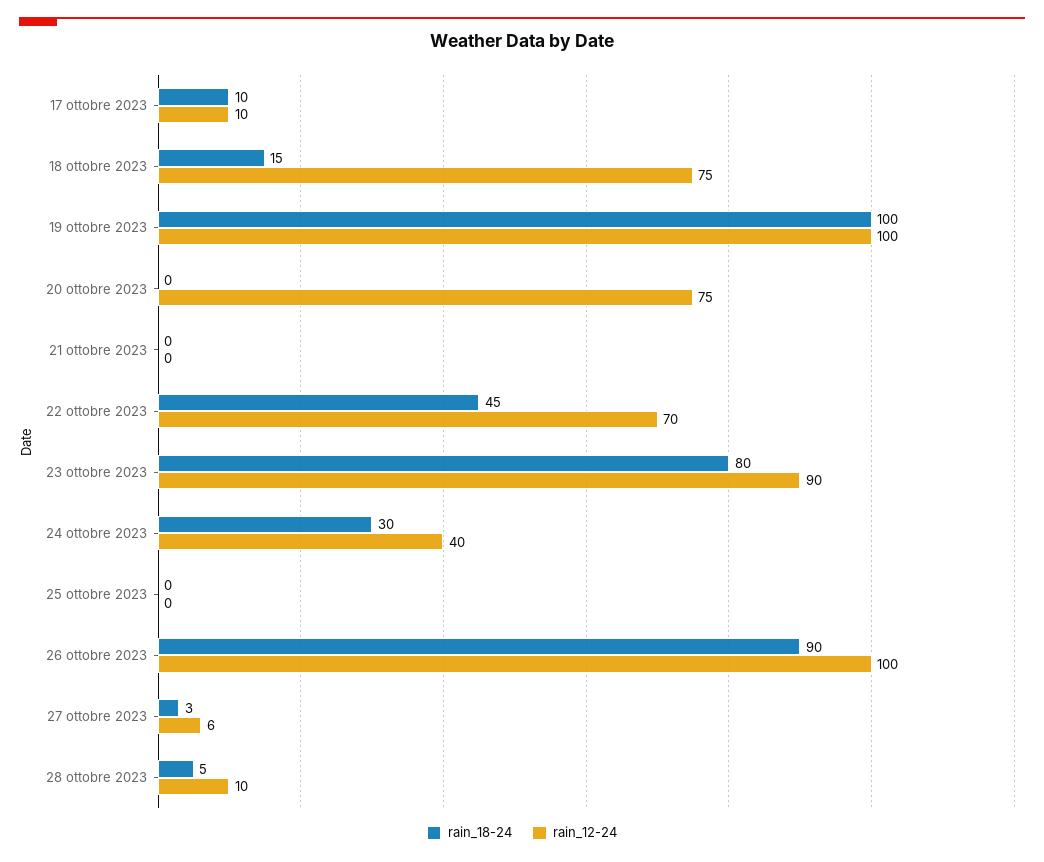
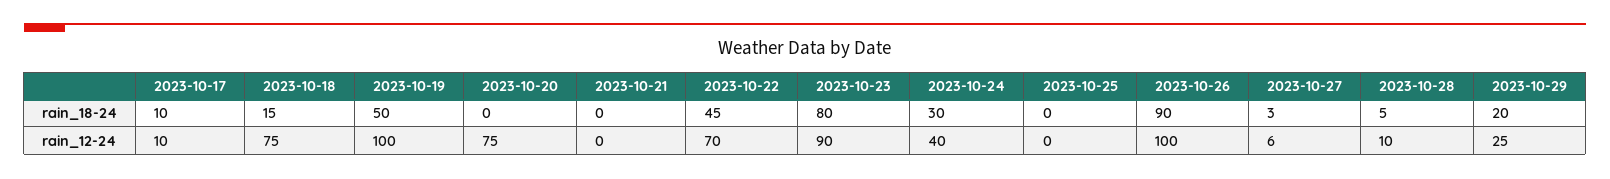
rain_18-24, 19 ottobre 2023: 100 -> 50
rain_18-24, 2023-10-29: none -> 20
rain_12-24, 2023-10-29: none -> 25

